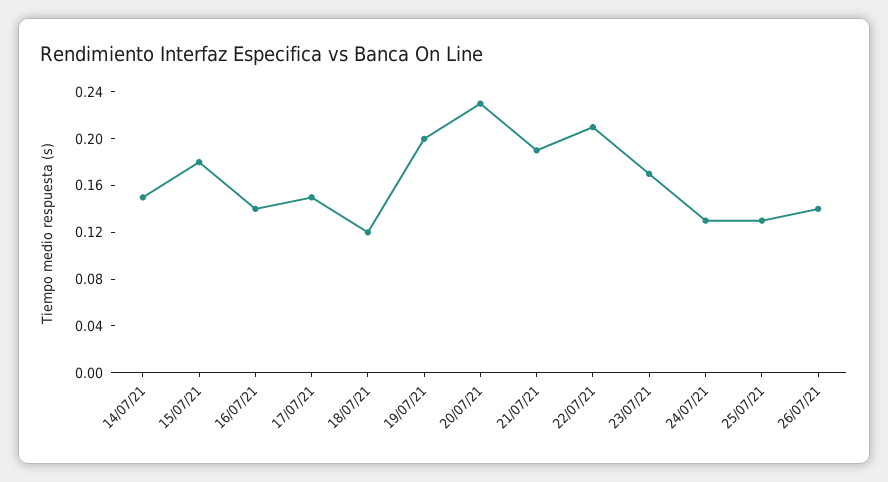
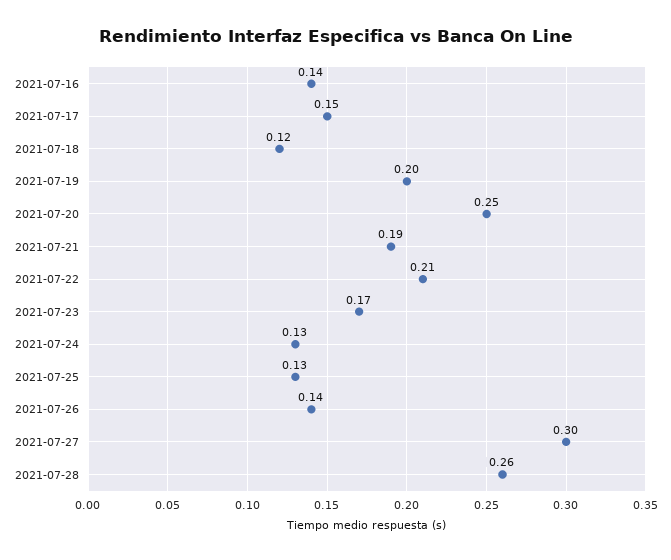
14/07/21: 0.15 -> none
15/07/21: 0.18 -> none
20/07/21: 0.23 -> 0.25
2021-07-27: none -> 0.3
2021-07-28: none -> 0.26

